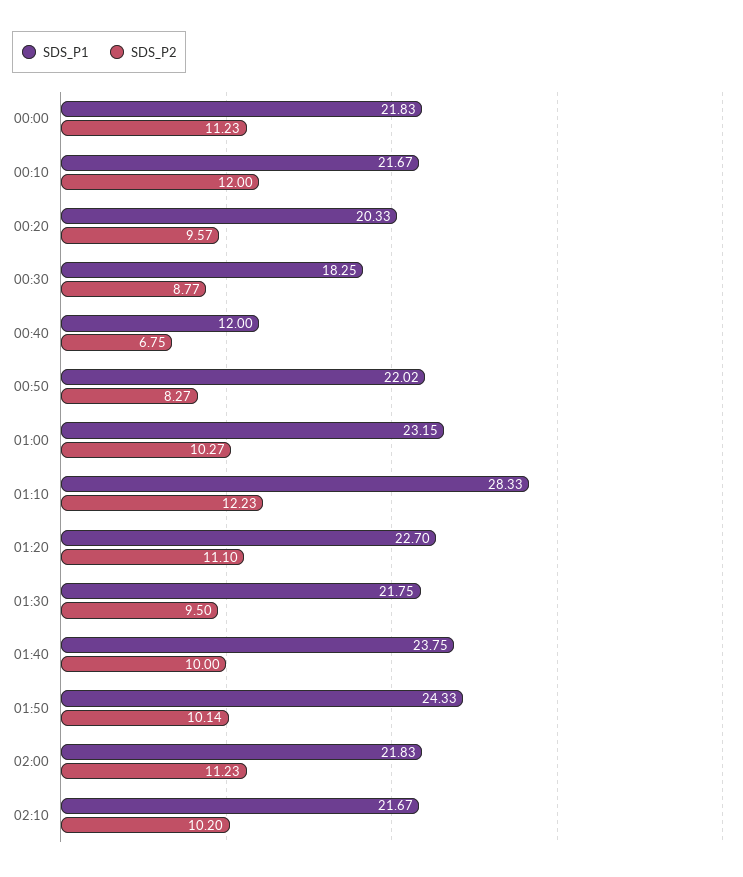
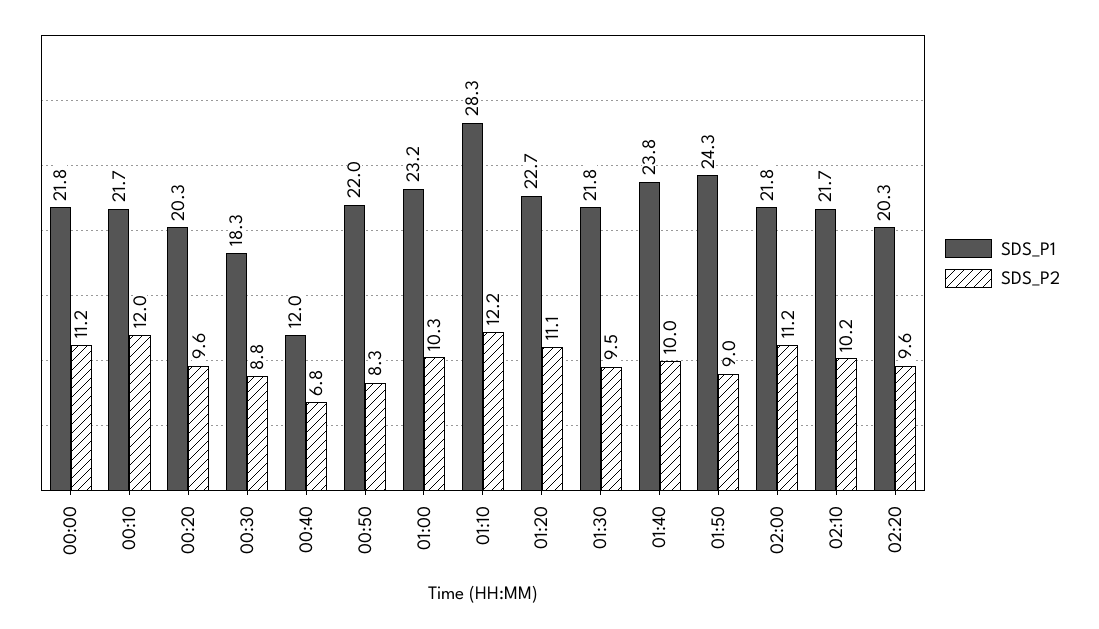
SDS_P2, 01:50: 10.14 -> 9
SDS_P1, 02:20: none -> 20.3
SDS_P2, 02:20: none -> 9.6

